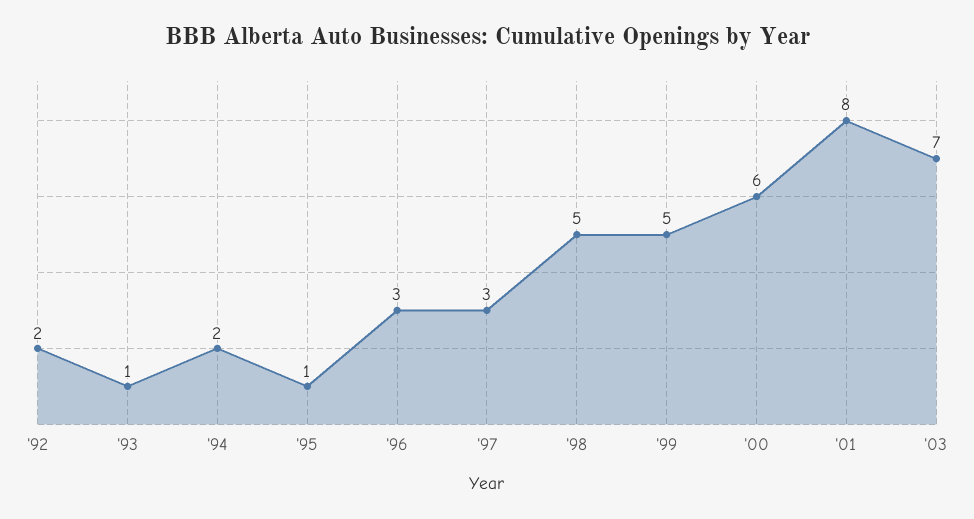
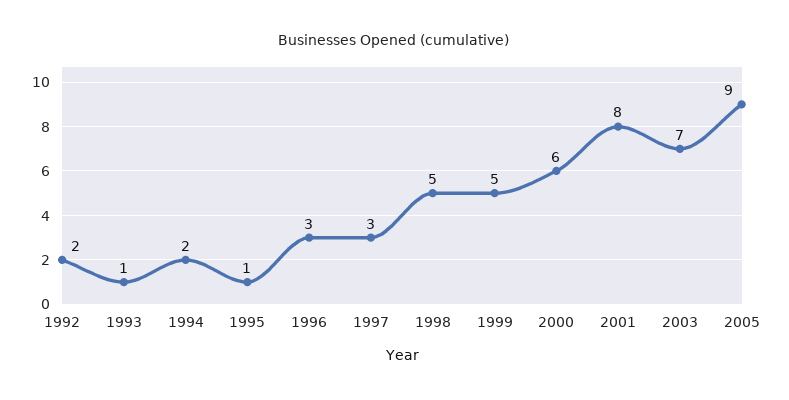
2005: none -> 9

